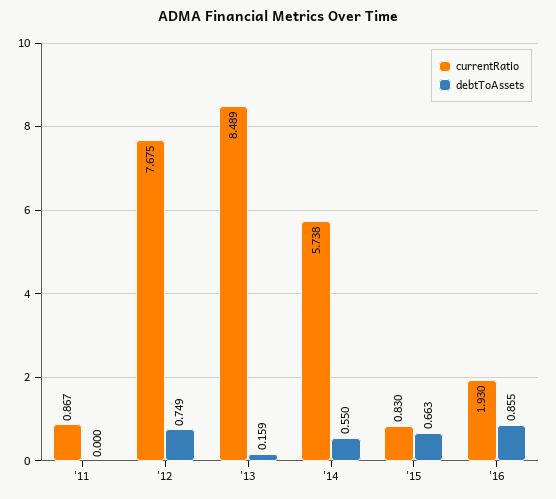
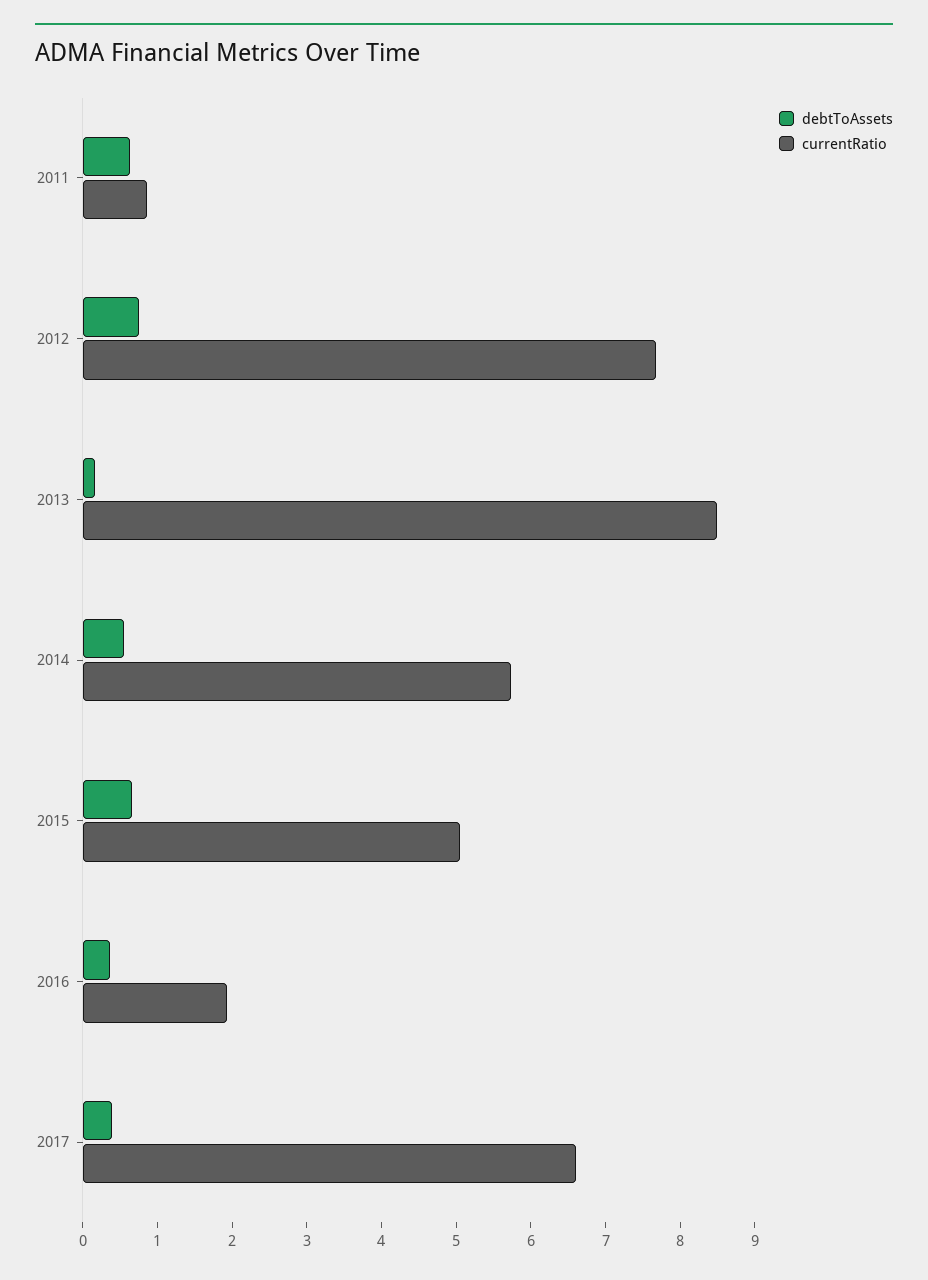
debtToAssets, '11: 0 -> 0.6
currentRatio, '15: 0.83 -> 5
debtToAssets, '16: 0.855 -> 0.4
debtToAssets, 2017: none -> 0.4
currentRatio, 2017: none -> 6.6

